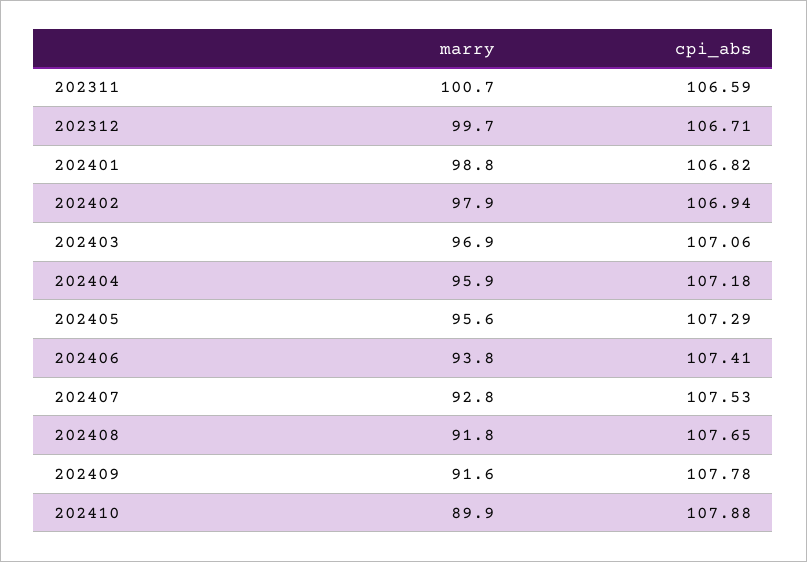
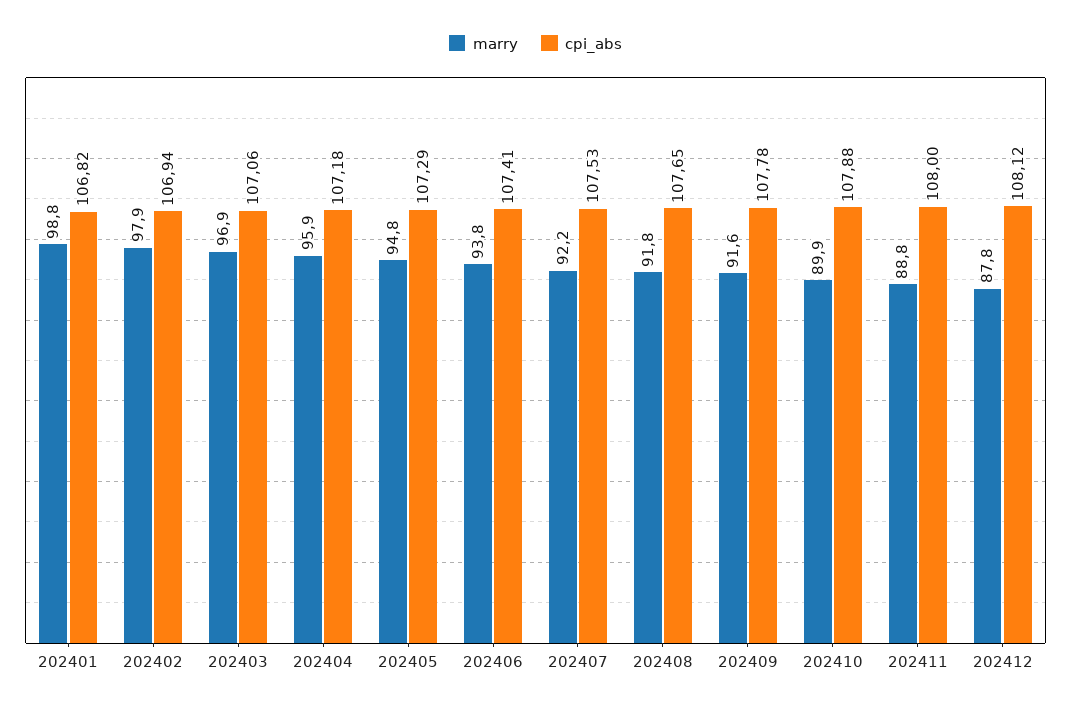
marry, 202311: 100.7 -> none
cpi_abs, 202311: 106.59 -> none
marry, 202312: 99.7 -> none
cpi_abs, 202312: 106.71 -> none
marry, 202405: 95.6 -> 94.8
marry, 202407: 92.8 -> 92.2
marry, 202411: none -> 88.8
cpi_abs, 202411: none -> 108
marry, 202412: none -> 87.8
cpi_abs, 202412: none -> 108.12

